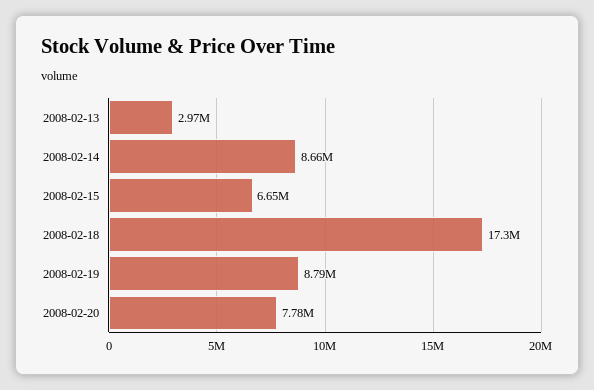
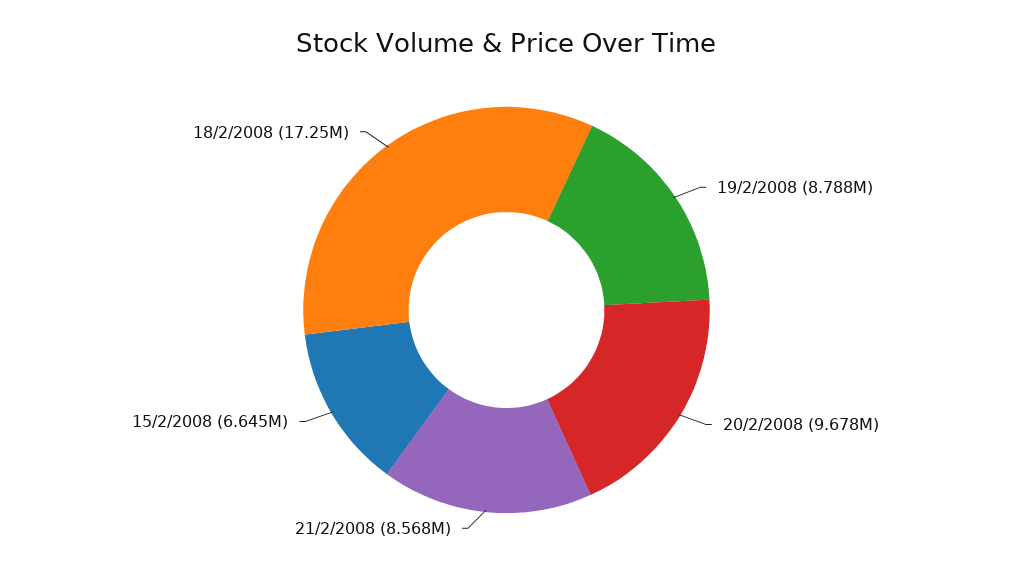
2008-02-13: 2970000 -> none
2008-02-14: 8660000 -> none
2008-02-20: 7780000 -> 9678000
21/2/2008: none -> 8568000

